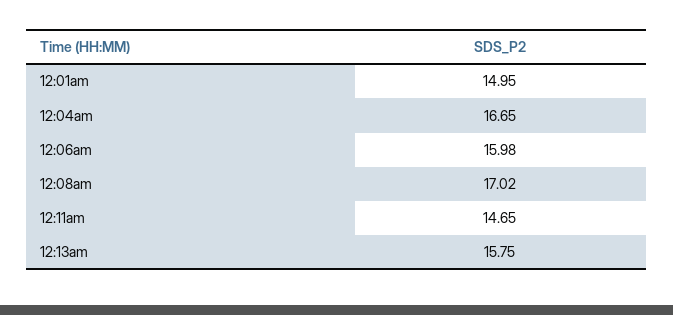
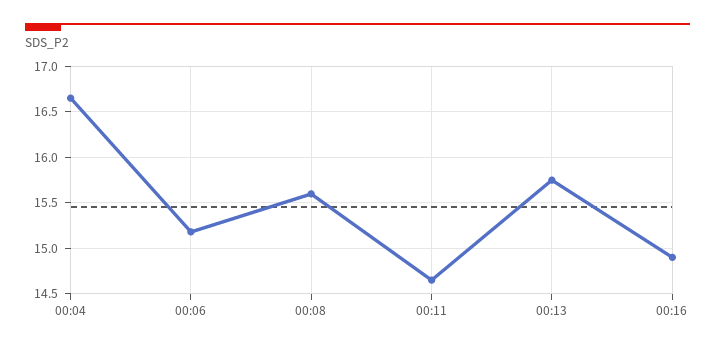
12:01am: 14.95 -> none
12:06am: 15.98 -> 15.2
12:08am: 17.02 -> 15.6
00:16: none -> 14.9

